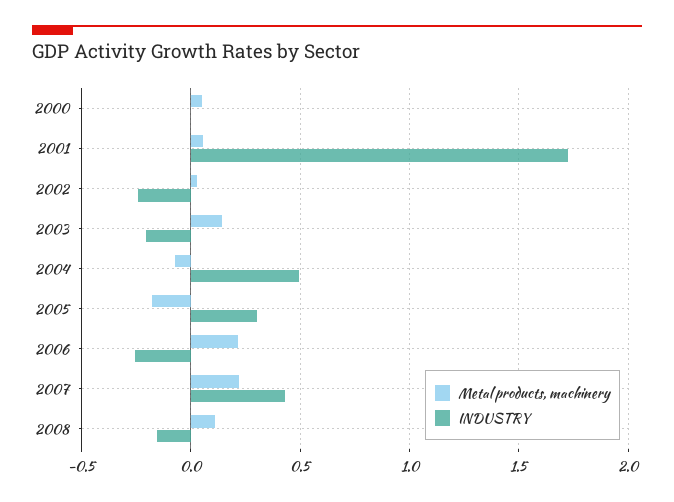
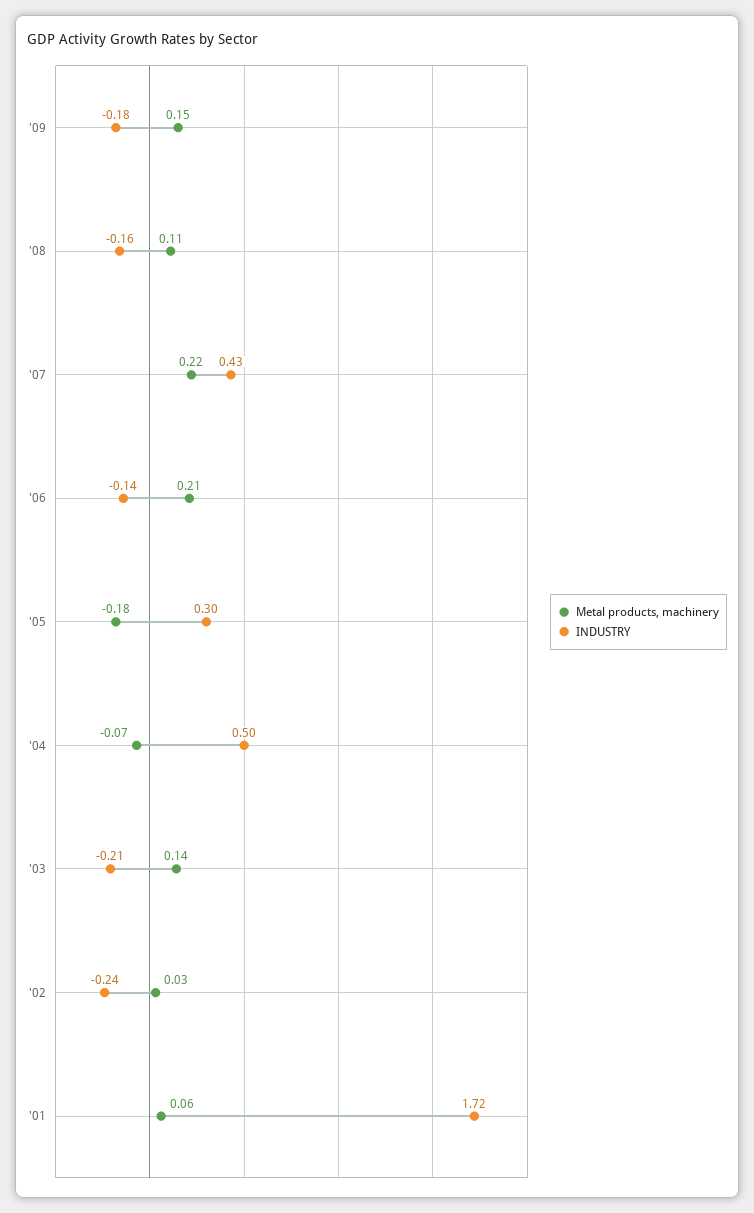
Metal products, machinery, 2000: 0.05 -> none
INDUSTRY, 2000: 0 -> none
INDUSTRY, 2006: -0.25 -> -0.14
Metal products, machinery, '09: none -> 0.15
INDUSTRY, '09: none -> -0.18

